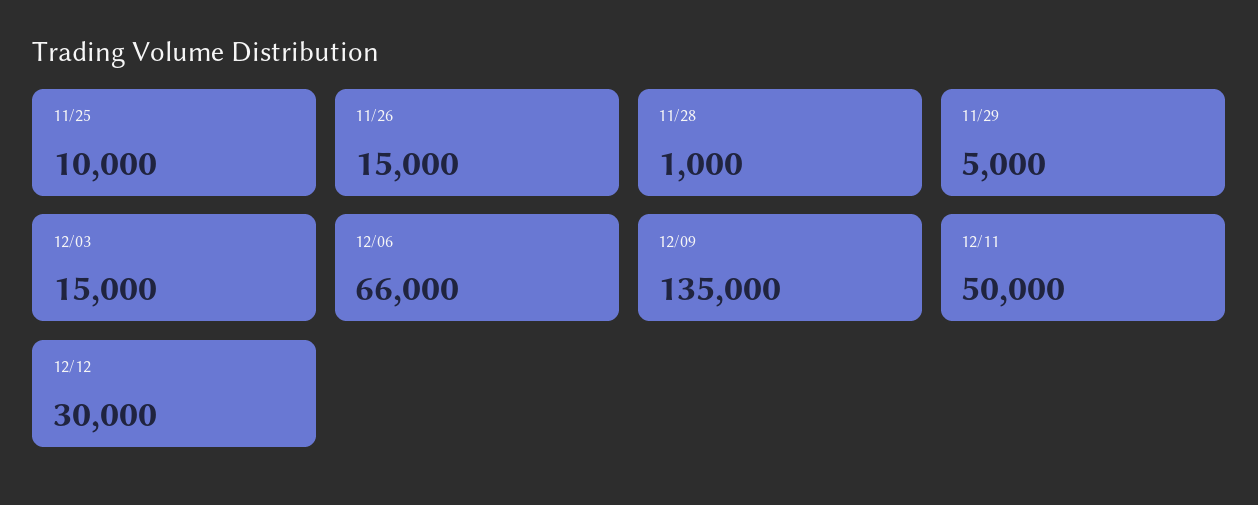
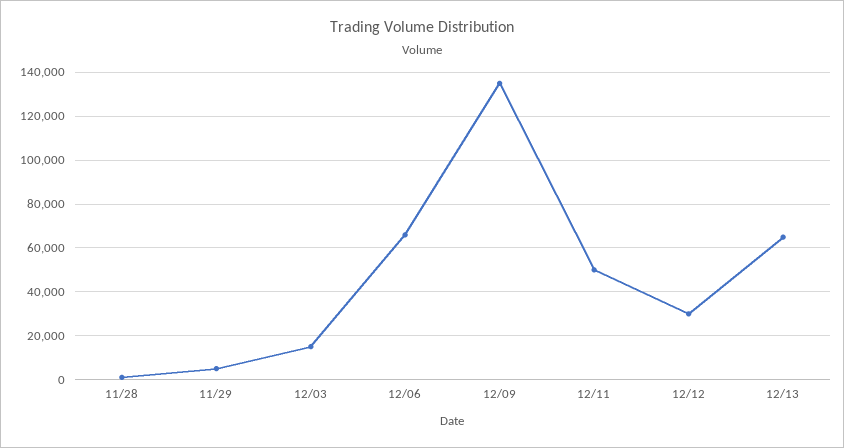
11/25: 10000 -> none
11/26: 15000 -> none
12/13: none -> 65000

